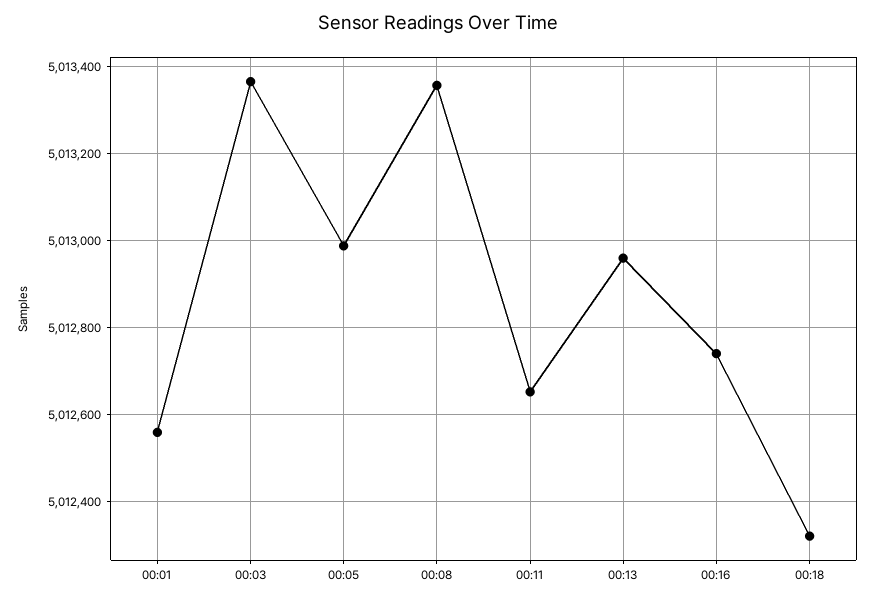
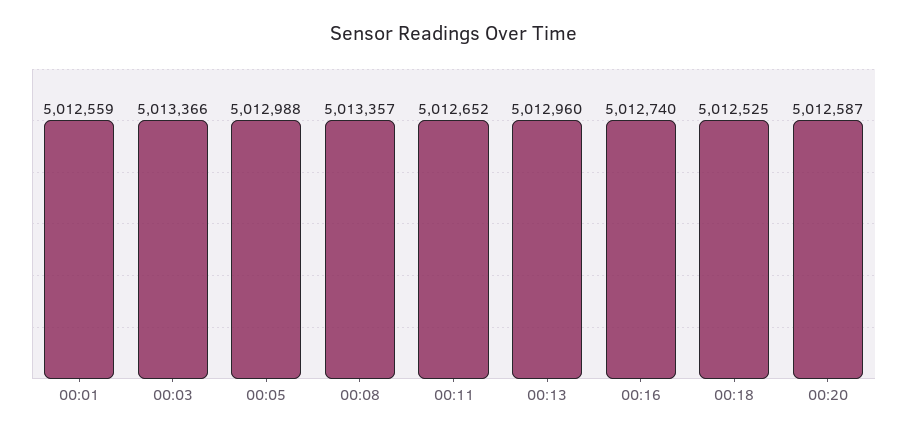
00:18: 5012320 -> 5012525
00:20: none -> 5012587

